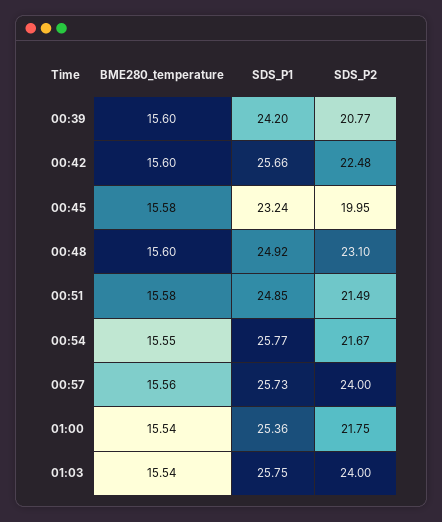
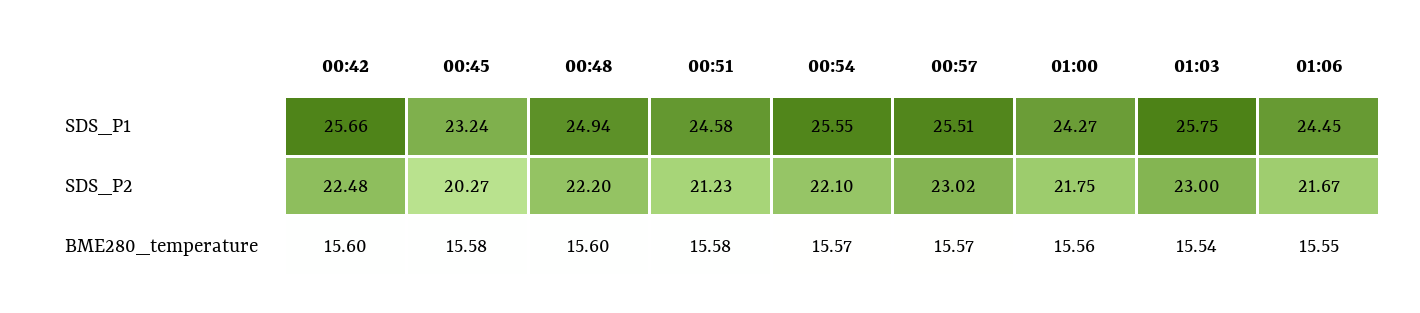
BME280_temperature, 00:39: 15.6 -> none
SDS_P1, 00:39: 24.2 -> none
SDS_P2, 00:39: 20.77 -> none
SDS_P2, 00:45: 19.95 -> 20.27
SDS_P1, 00:48: 24.92 -> 24.94
SDS_P2, 00:48: 23.1 -> 22.2
SDS_P1, 00:51: 24.85 -> 24.58
SDS_P2, 00:51: 21.49 -> 21.23
BME280_temperature, 00:54: 15.55 -> 15.57
SDS_P1, 00:54: 25.77 -> 25.55
SDS_P2, 00:54: 21.67 -> 22.1
BME280_temperature, 00:57: 15.56 -> 15.57
SDS_P1, 00:57: 25.73 -> 25.51
SDS_P2, 00:57: 24 -> 23.02
BME280_temperature, 01:00: 15.54 -> 15.56
SDS_P1, 01:00: 25.36 -> 24.27
SDS_P2, 01:03: 24 -> 23
SDS_P1, 01:06: none -> 24.45
SDS_P2, 01:06: none -> 21.67
BME280_temperature, 01:06: none -> 15.55

